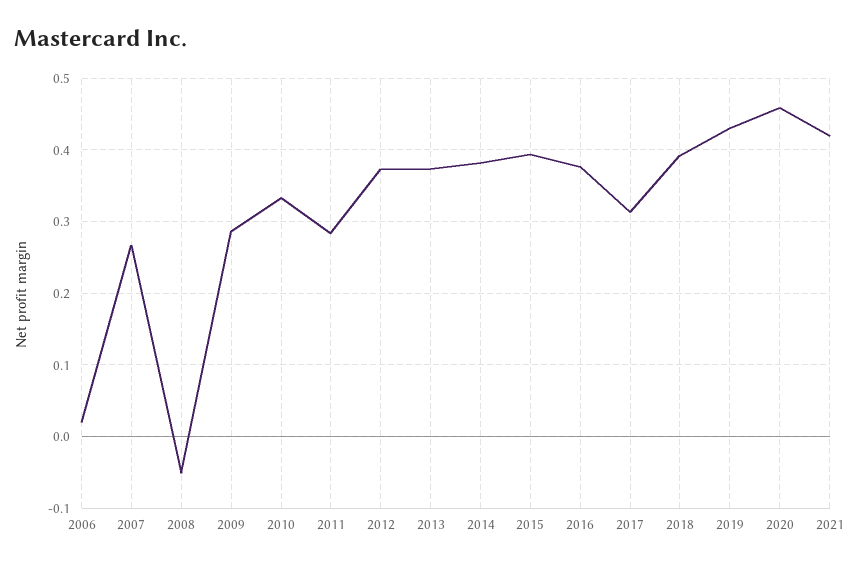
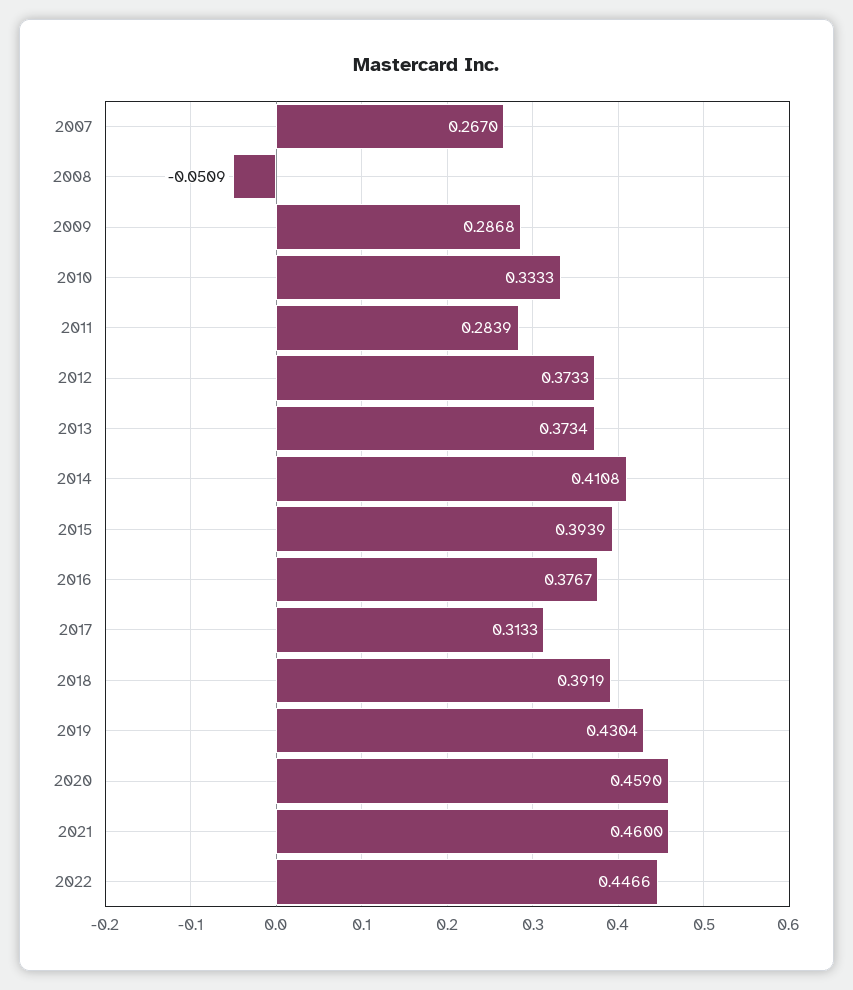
2006: 0.02 -> none
2014: 0.38 -> 0.4108
2021: 0.42 -> 0.46
2022: none -> 0.4466

